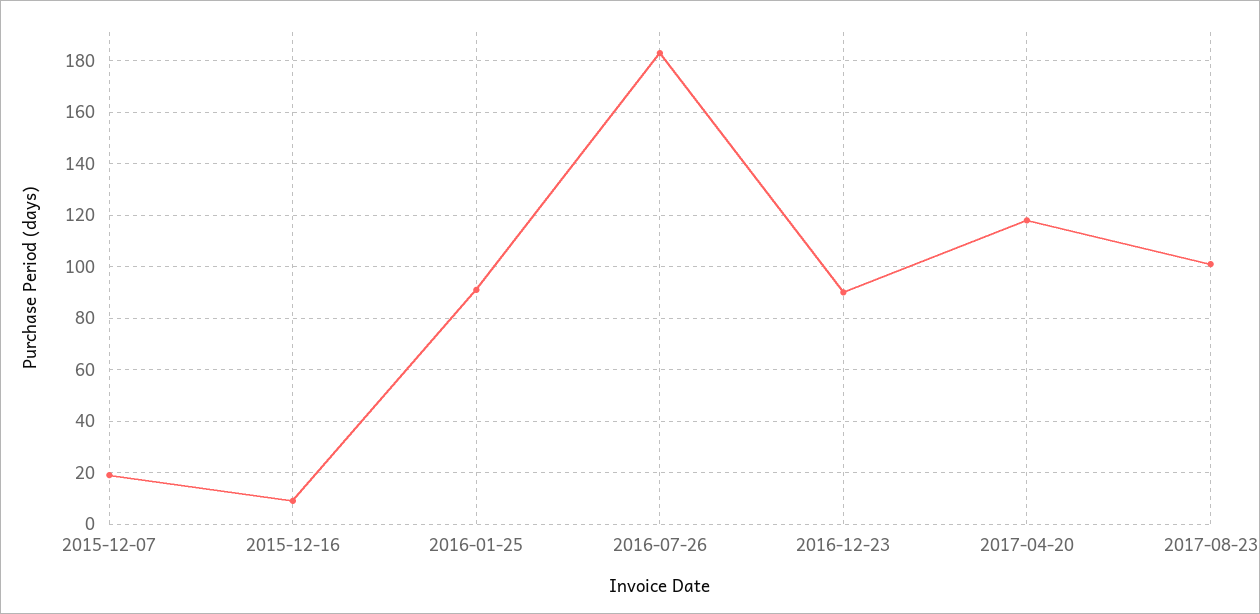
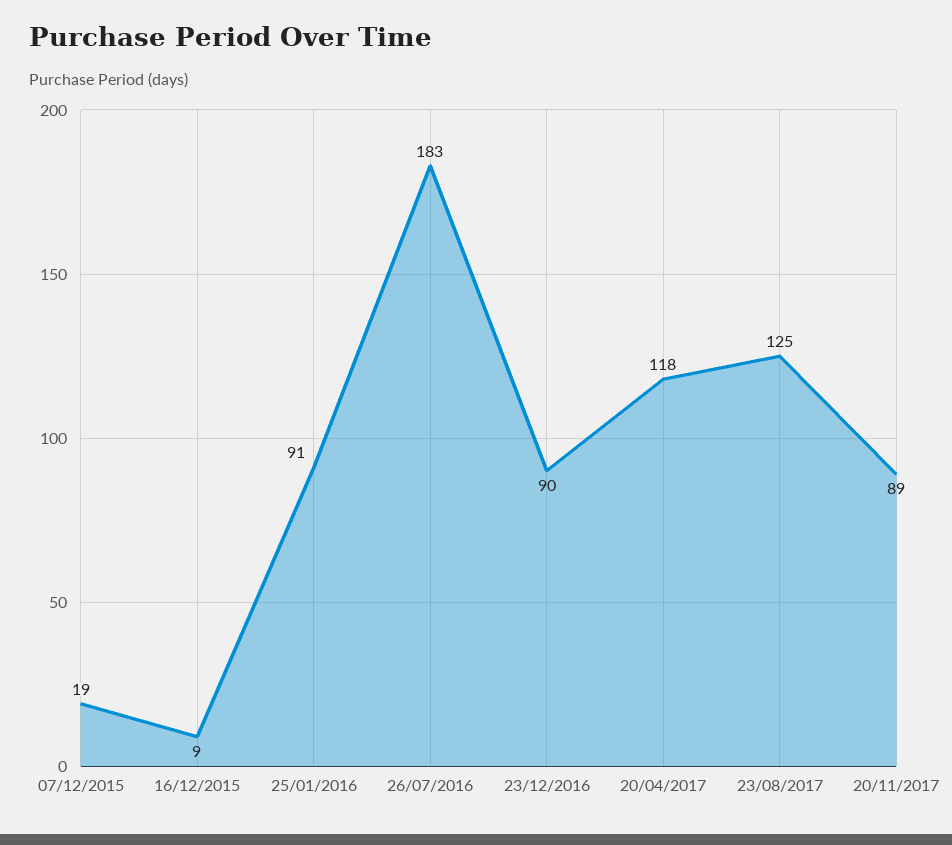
2017-08-23: 100 -> 125
20/11/2017: none -> 89

